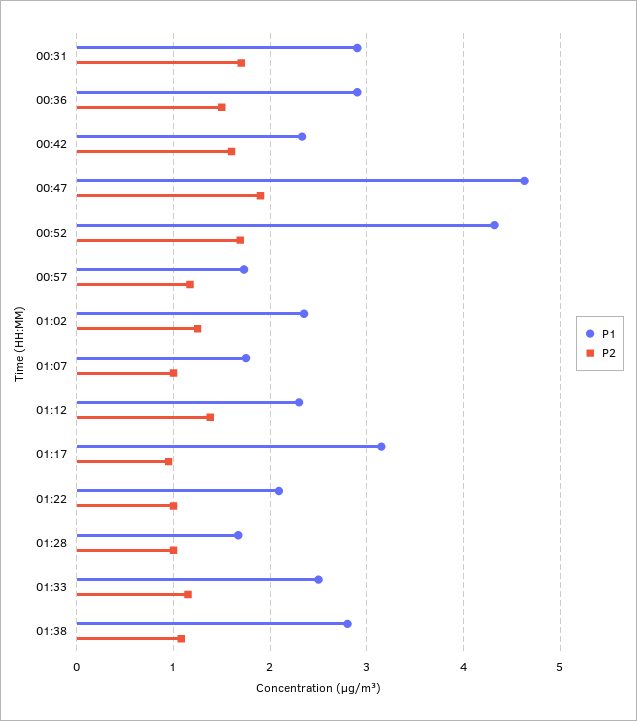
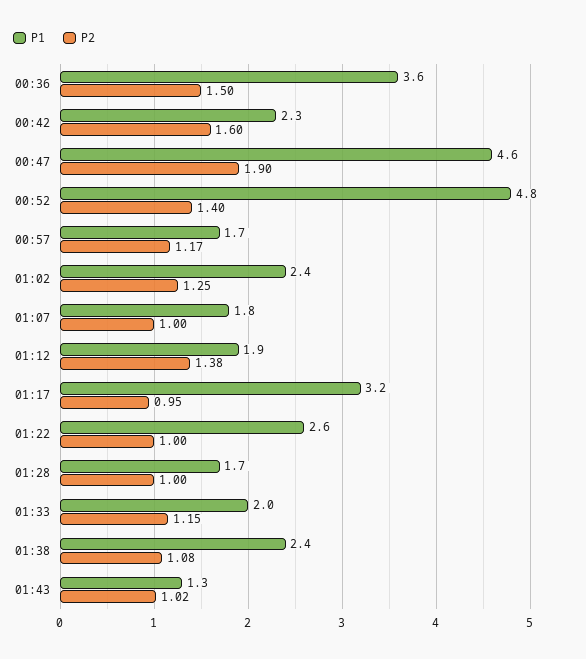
P1, 00:31: 2.9 -> none
P2, 00:31: 1.7 -> none
P1, 00:36: 2.9 -> 3.6
P1, 00:52: 4.3 -> 4.8
P2, 00:52: 1.7 -> 1.4
P1, 01:12: 2.3 -> 1.9
P1, 01:22: 2.1 -> 2.6
P1, 01:33: 2.5 -> 2
P1, 01:38: 2.8 -> 2.4
P1, 01:43: none -> 1.3
P2, 01:43: none -> 1.02

